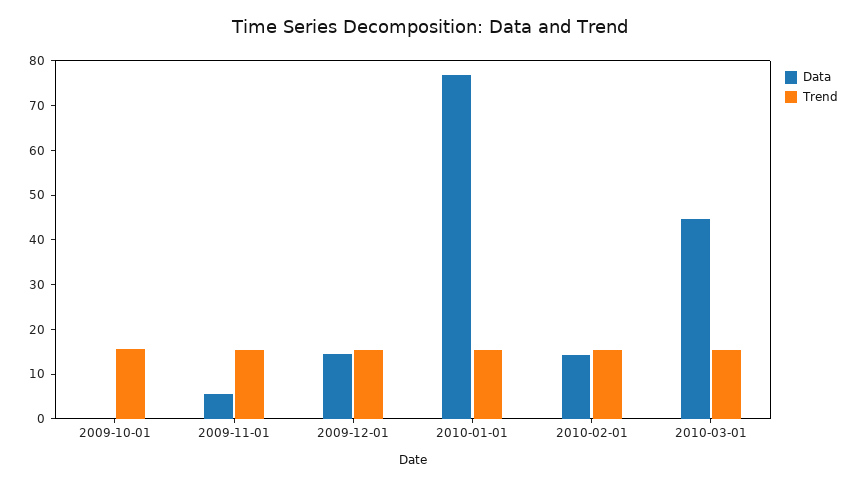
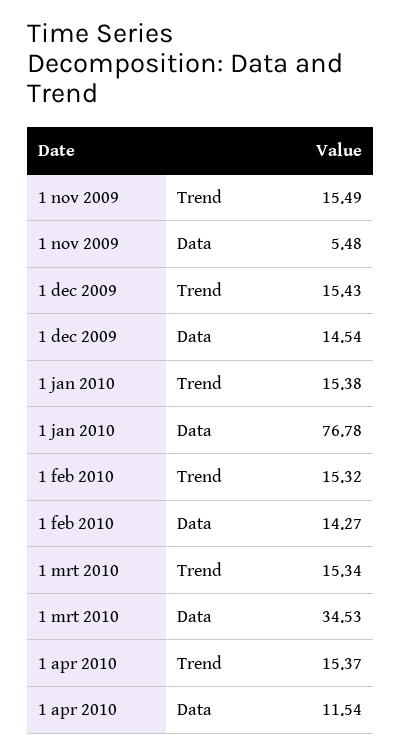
Data, 2009-10-01: 0 -> none
Trend, 2009-10-01: 16 -> none
Data, 2010-03-01: 44 -> 34.53
Trend, 1 apr 2010: none -> 15.37
Data, 1 apr 2010: none -> 11.54

